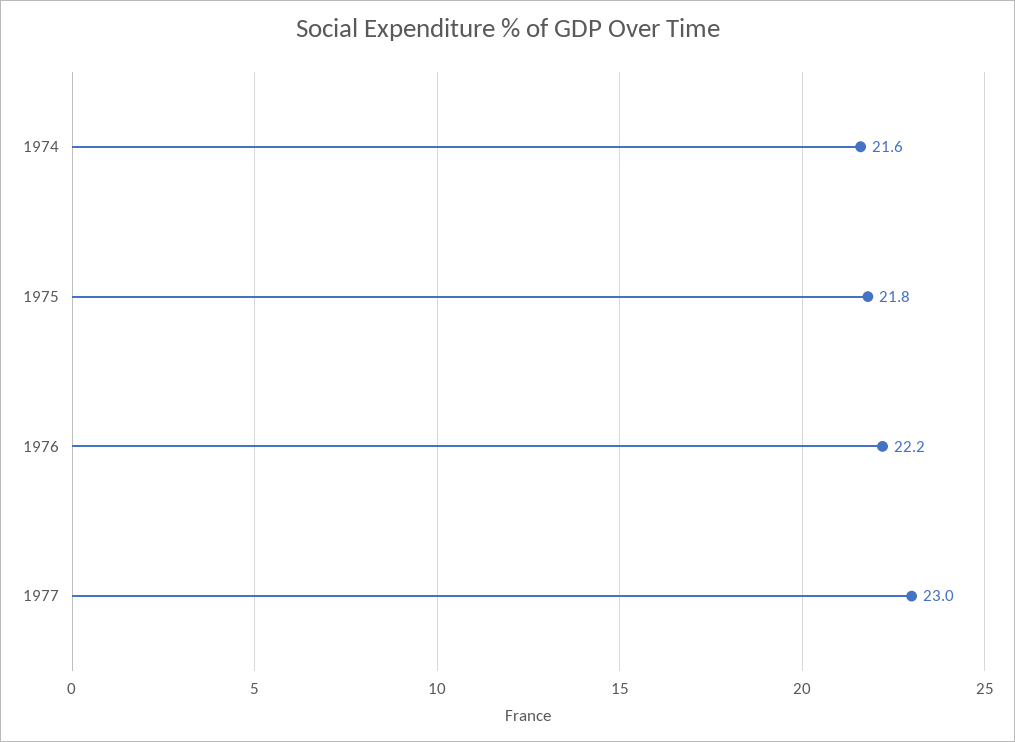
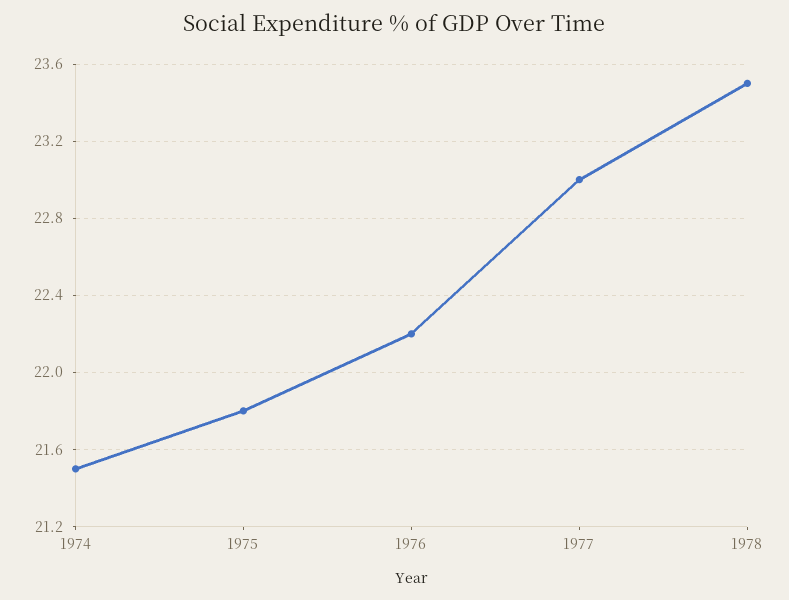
1974: 21.6 -> 21.5
1978: none -> 23.5

